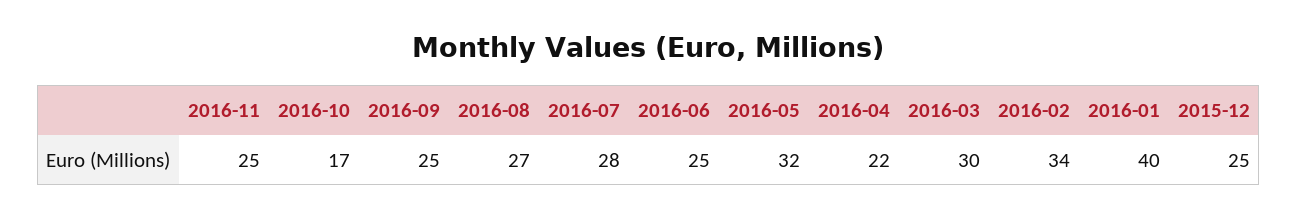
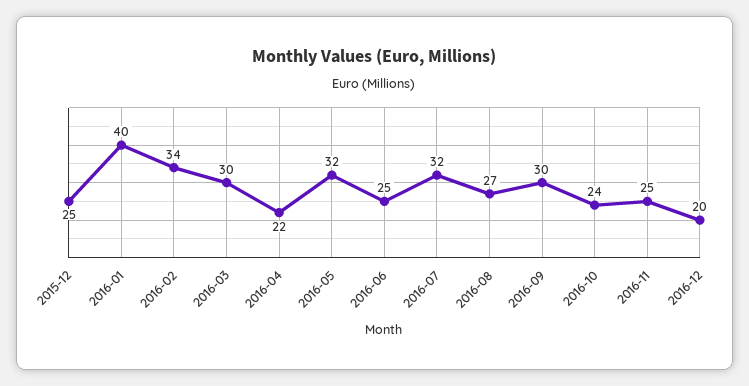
2016-10: 17 -> 24
2016-09: 25 -> 30
2016-07: 28 -> 32
2016-12: none -> 20

